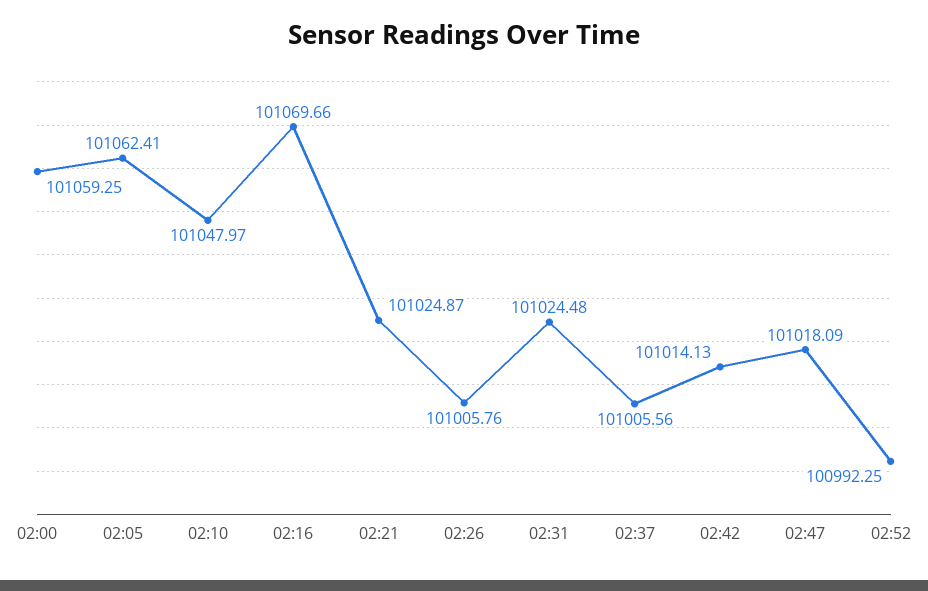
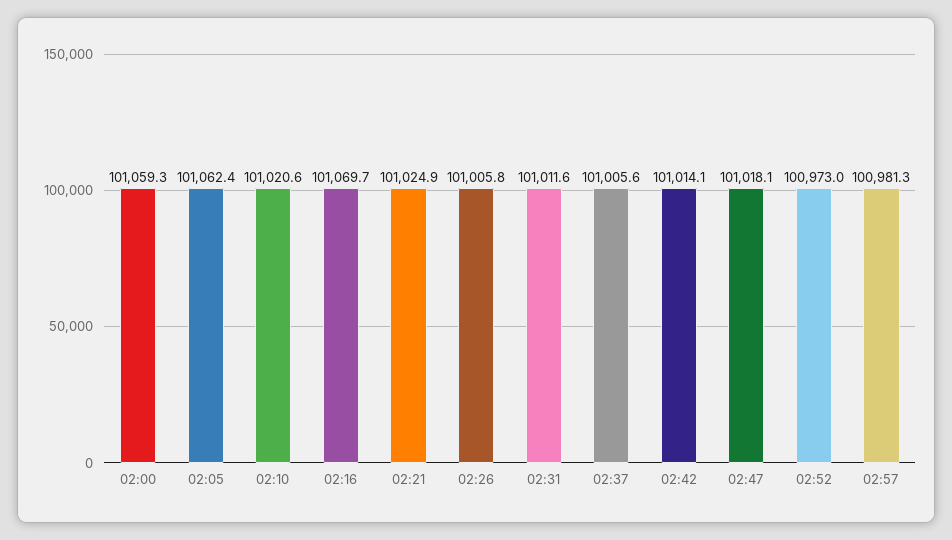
02:10: 101047.97 -> 101020.6
02:31: 101024.48 -> 101011.6
02:52: 100992.25 -> 100973
02:57: none -> 100981.3

